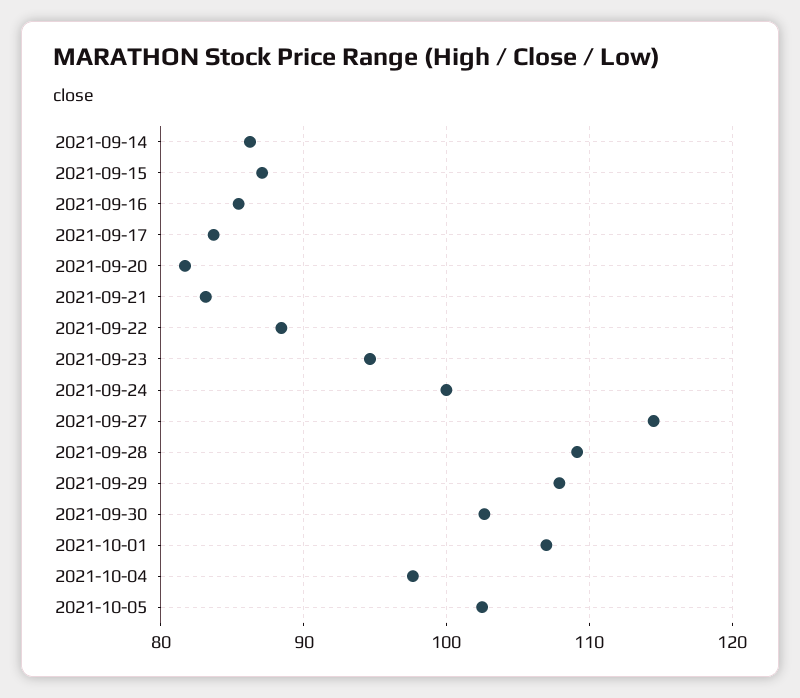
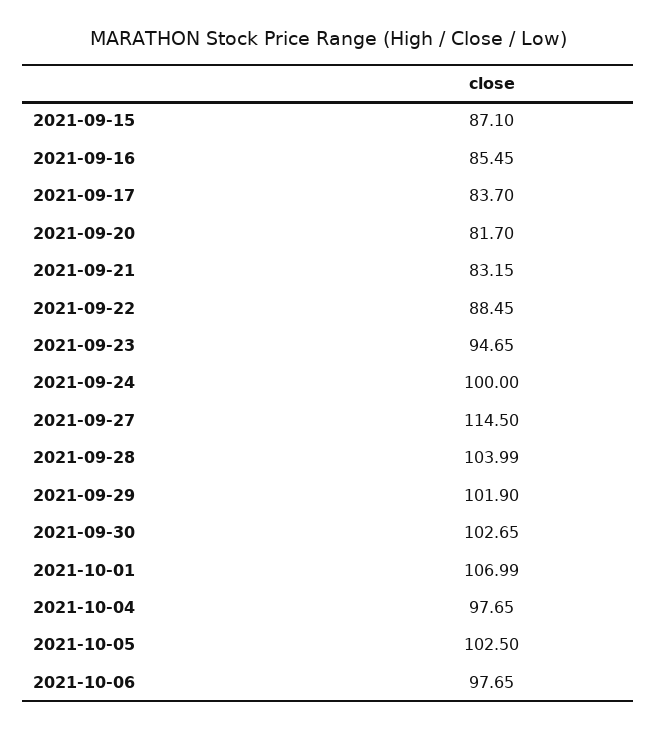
2021-09-14: 86 -> none
2021-09-28: 109 -> 103.99
2021-09-29: 108 -> 101.9
2021-10-06: none -> 97.65

